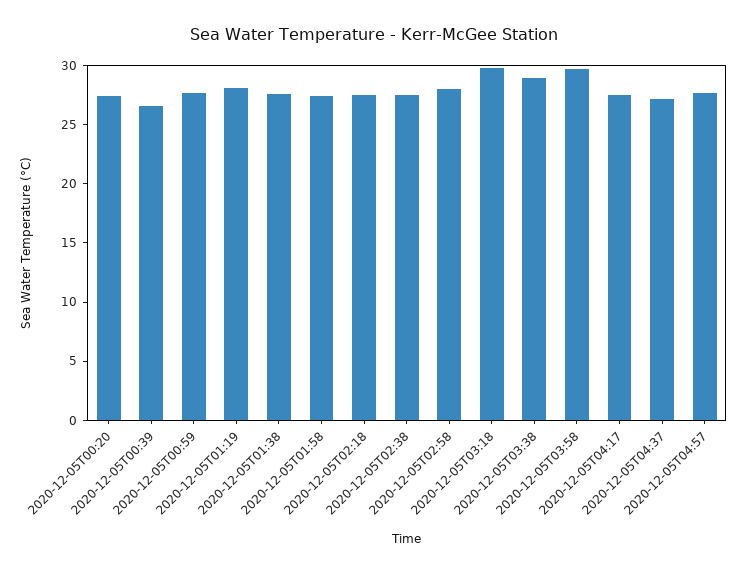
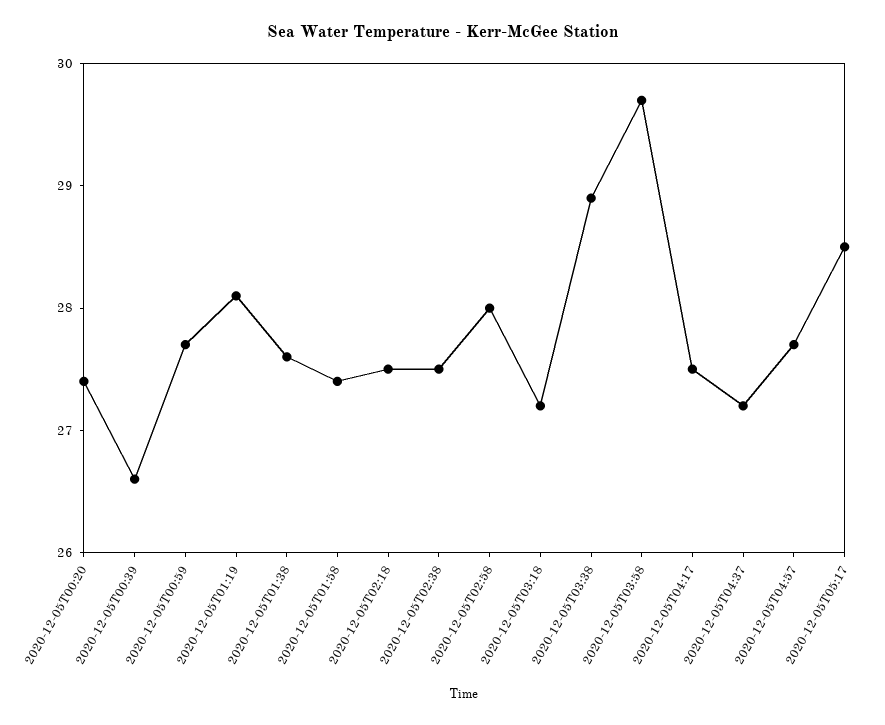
2020-12-05T03:18: 30 -> 27.2
2020-12-05T05:17: none -> 28.5

